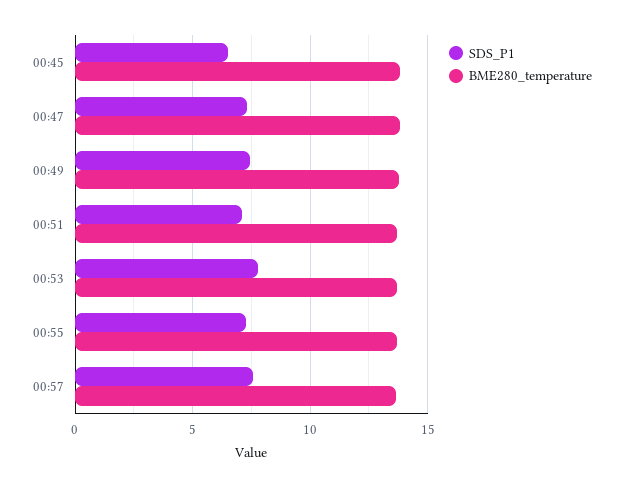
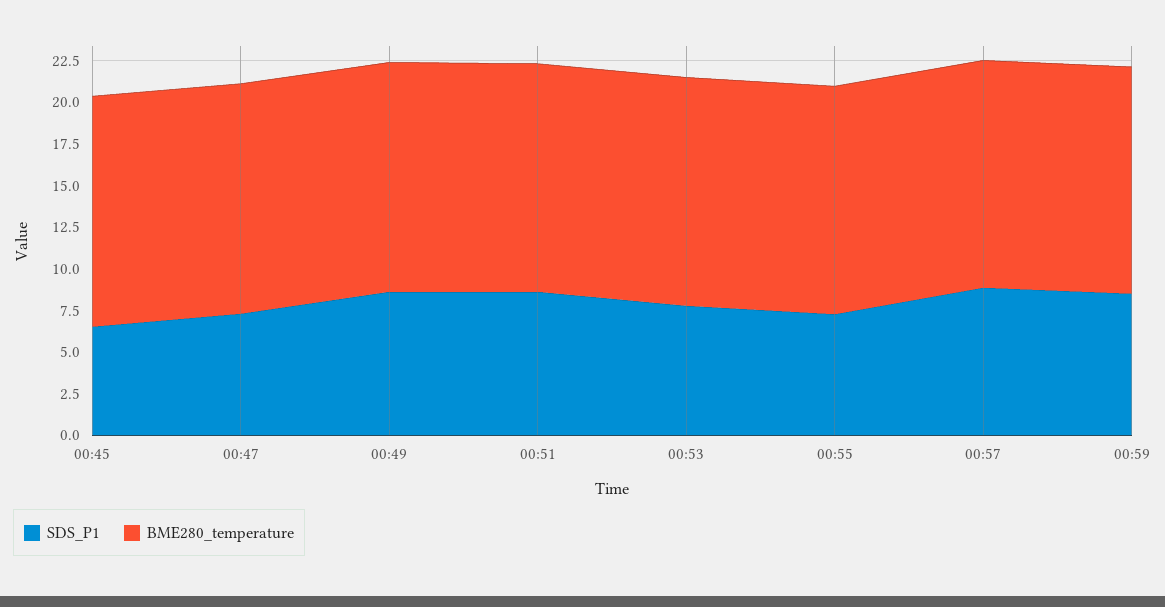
SDS_P1, 00:49: 7.5 -> 8.5
SDS_P1, 00:51: 7 -> 8.5
SDS_P1, 00:57: 7.5 -> 9
SDS_P1, 00:59: none -> 8.5
BME280_temperature, 00:59: none -> 13.5

